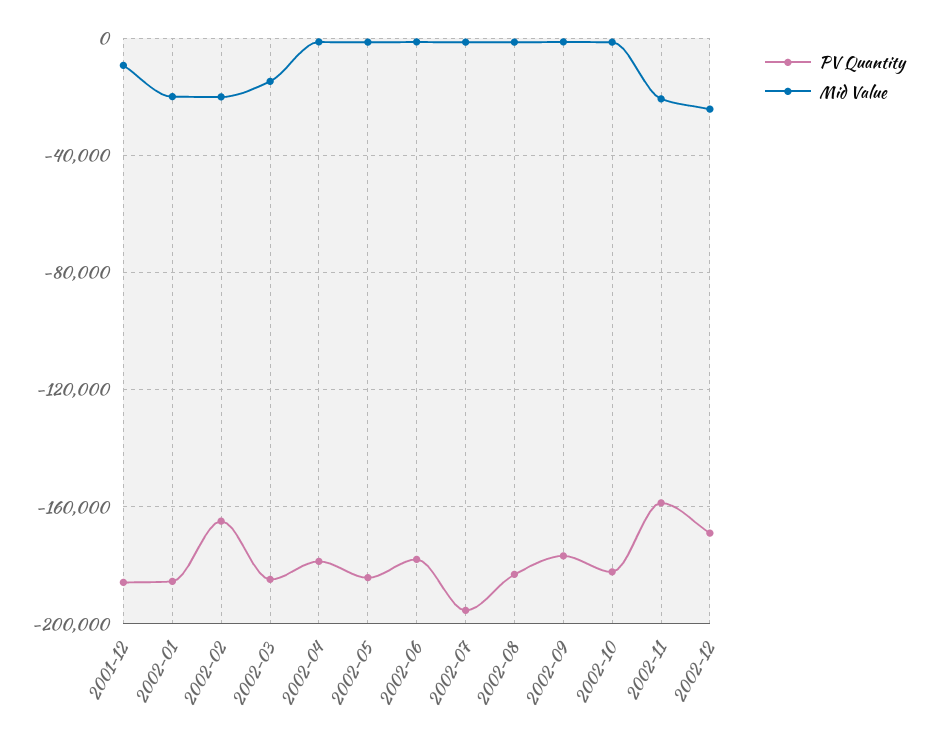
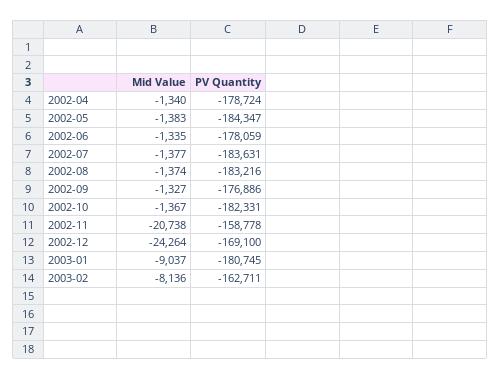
PV Quantity, 2001-12: -185000 -> none
Mid Value, 2001-12: -10000 -> none
PV Quantity, 2002-01: -185000 -> none
Mid Value, 2002-01: -20000 -> none
PV Quantity, 2002-02: -165000 -> none
Mid Value, 2002-02: -20000 -> none
PV Quantity, 2002-03: -185000 -> none
Mid Value, 2002-03: -15000 -> none
PV Quantity, 2002-07: -195000 -> -183631
Mid Value, 2003-01: none -> -9037
PV Quantity, 2003-01: none -> -180745
Mid Value, 2003-02: none -> -8136
PV Quantity, 2003-02: none -> -162711

